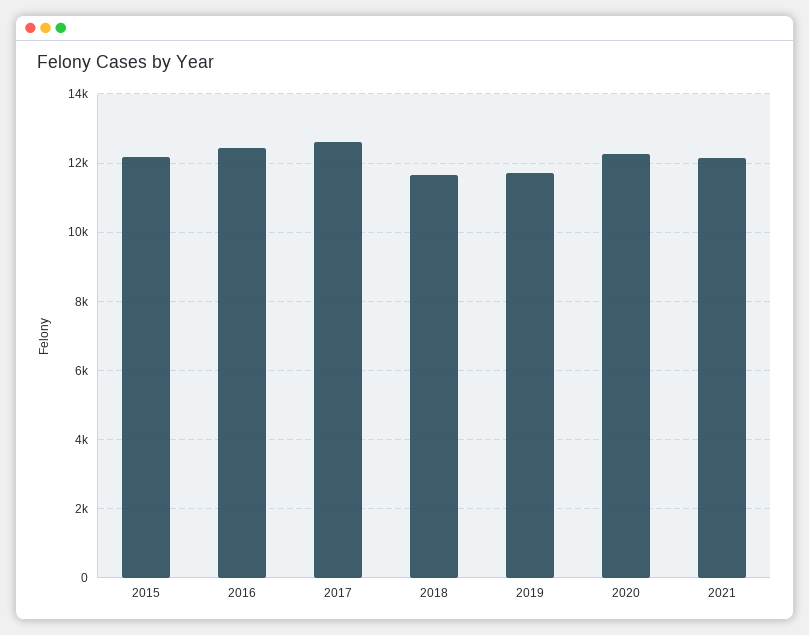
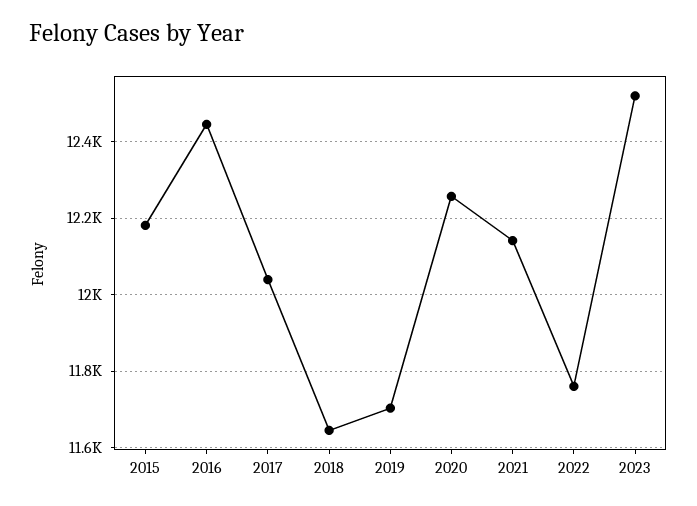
2017: 12600 -> 12040
2022: none -> 11760
2023: none -> 12520

